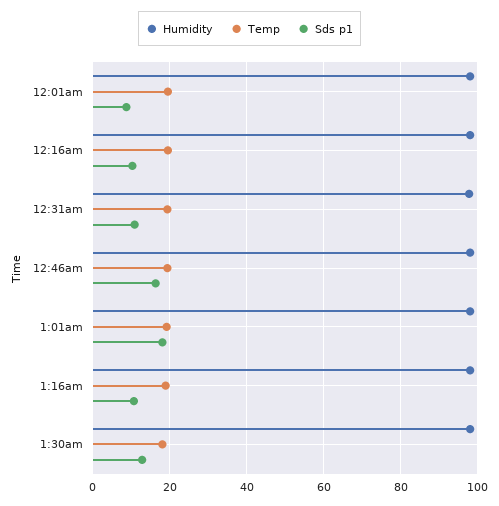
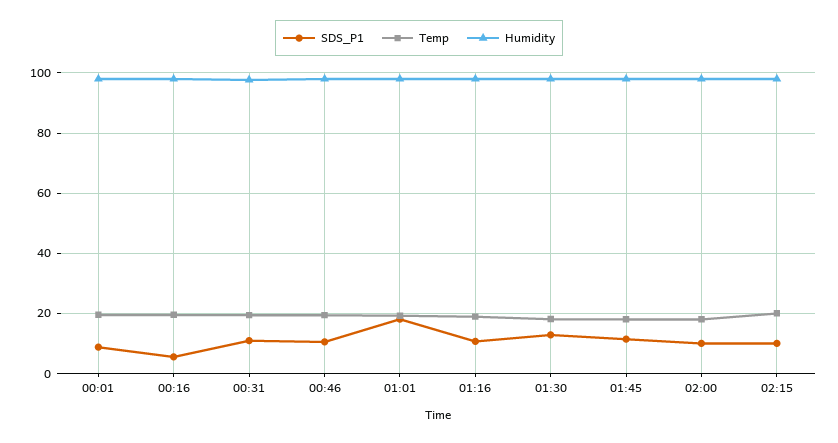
Sds p1, 12:16am: 10 -> 6
Sds p1, 12:46am: 16 -> 10
Sds p1, 01:45: none -> 12
Temp, 01:45: none -> 18
Humidity, 01:45: none -> 98
Sds p1, 02:00: none -> 10
Temp, 02:00: none -> 18
Humidity, 02:00: none -> 98
Sds p1, 02:15: none -> 10
Temp, 02:15: none -> 20
Humidity, 02:15: none -> 98

